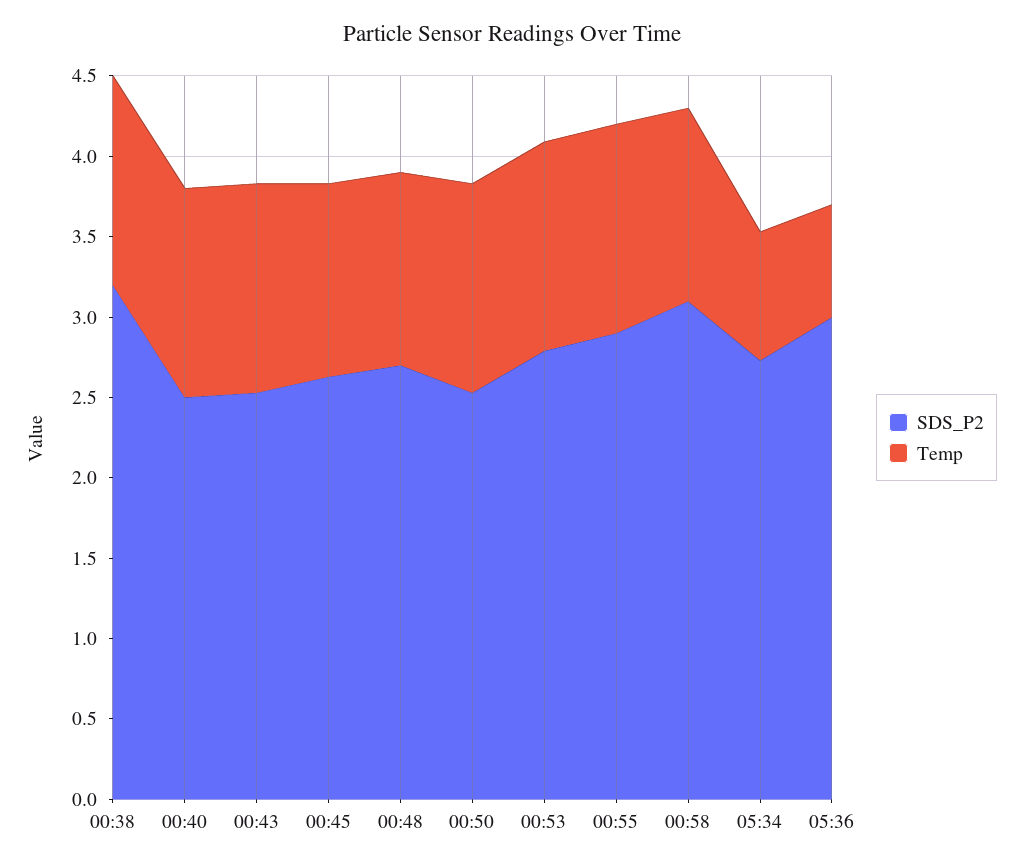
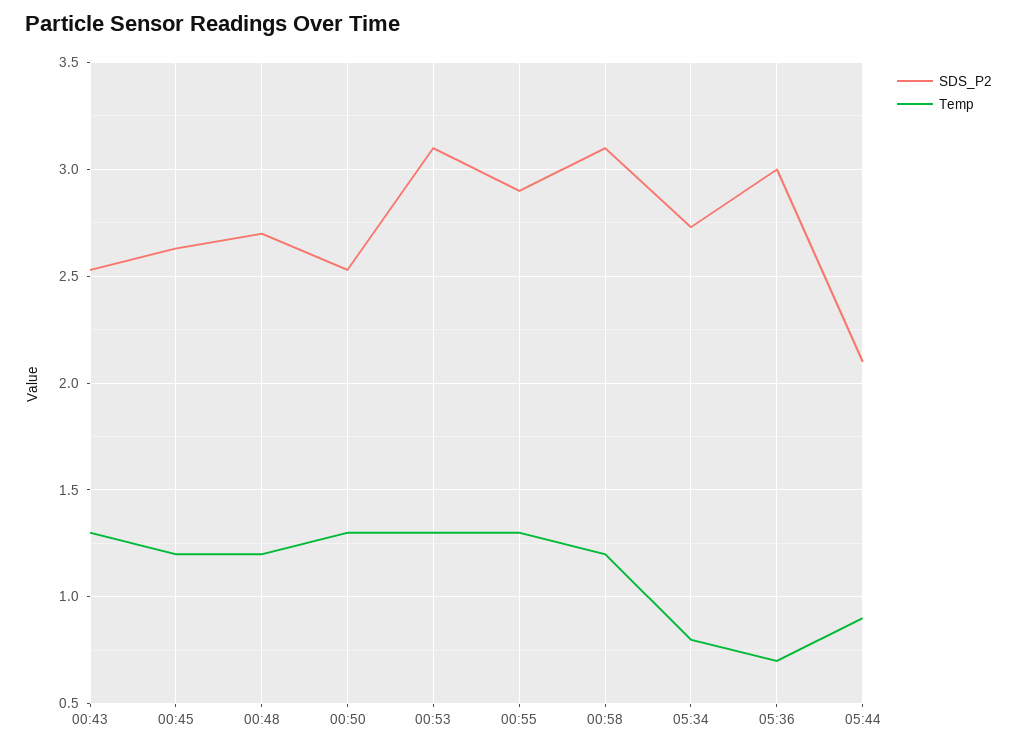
SDS_P2, 00:38: 3.2 -> none
Temp, 00:38: 1.3 -> none
SDS_P2, 00:40: 2.5 -> none
Temp, 00:40: 1.3 -> none
SDS_P2, 00:53: 2.8 -> 3.1
SDS_P2, 05:44: none -> 2.1
Temp, 05:44: none -> 0.9

